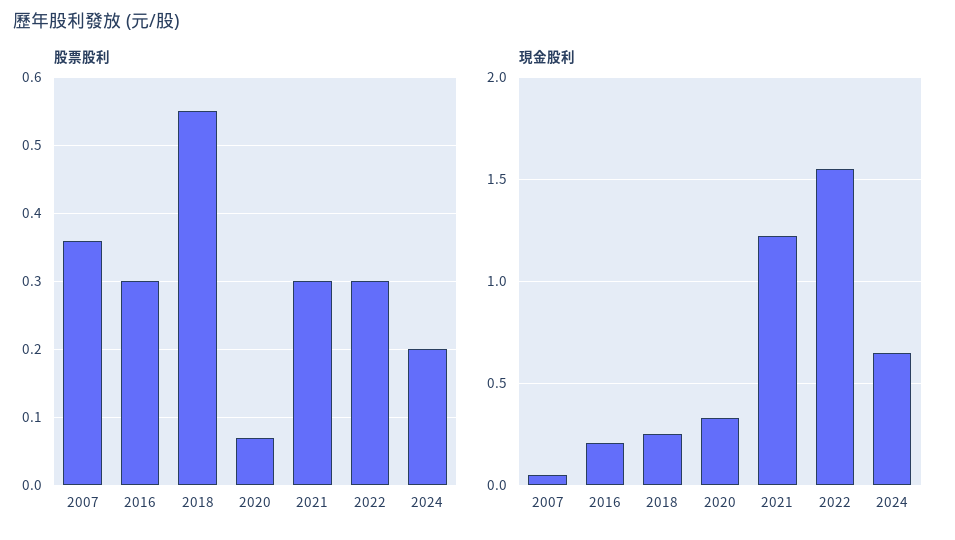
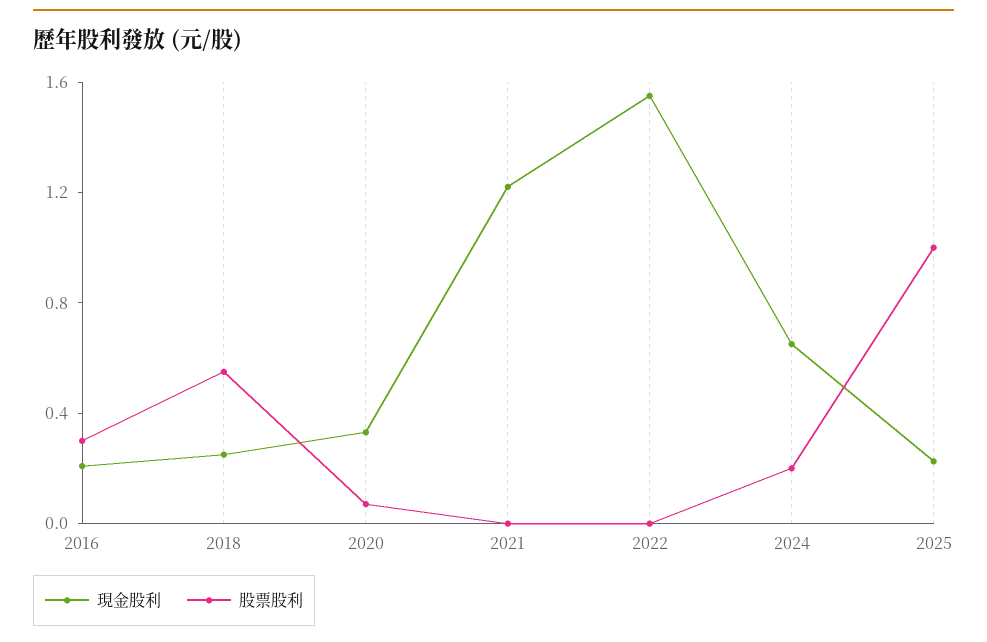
股票股利, 2007: 0.36 -> none
股票股利, 2021: 0.3 -> 0
股票股利, 2022: 0.3 -> 0
現金股利, 2007: 0.05 -> none
現金股利, 2025: none -> 0.2
股票股利, 2025: none -> 1

